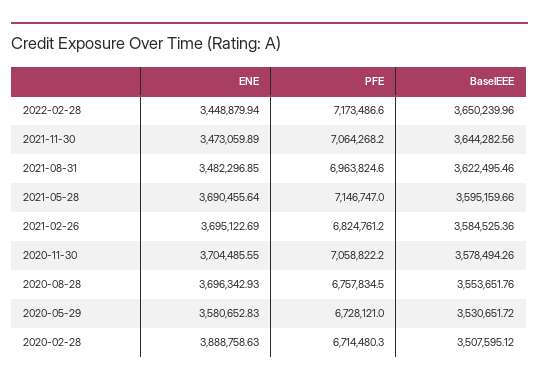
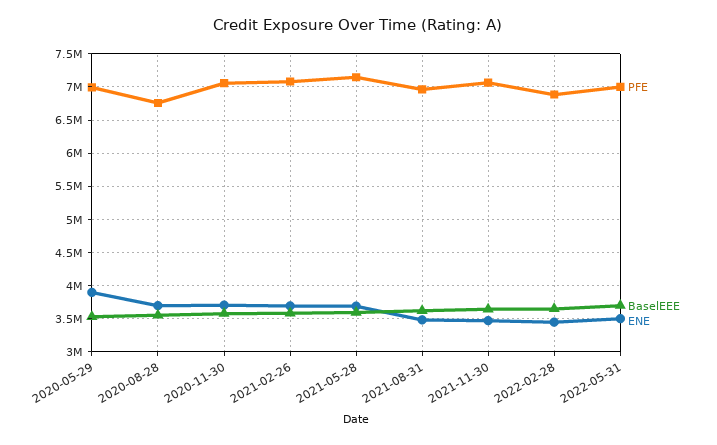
PFE, 2022-02-28: 7173486.6 -> 6900000
PFE, 2021-02-26: 6824761.2 -> 7100000
ENE, 2020-05-29: 3580652.83 -> 3900000
PFE, 2020-05-29: 6728121 -> 7000000
ENE, 2020-02-28: 3888758.63 -> none
PFE, 2020-02-28: 6714480.3 -> none
BaselEEE, 2020-02-28: 3507595.12 -> none
PFE, 2022-05-31: none -> 7000000
BaselEEE, 2022-05-31: none -> 3700000
ENE, 2022-05-31: none -> 3500000

